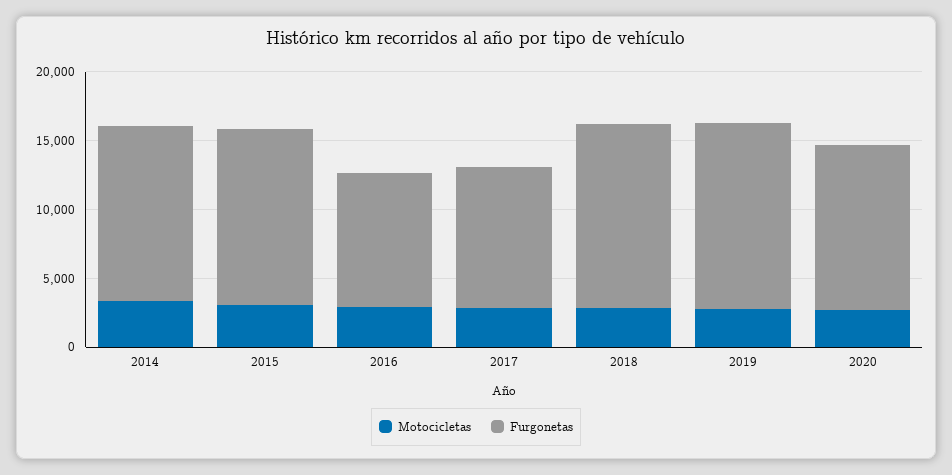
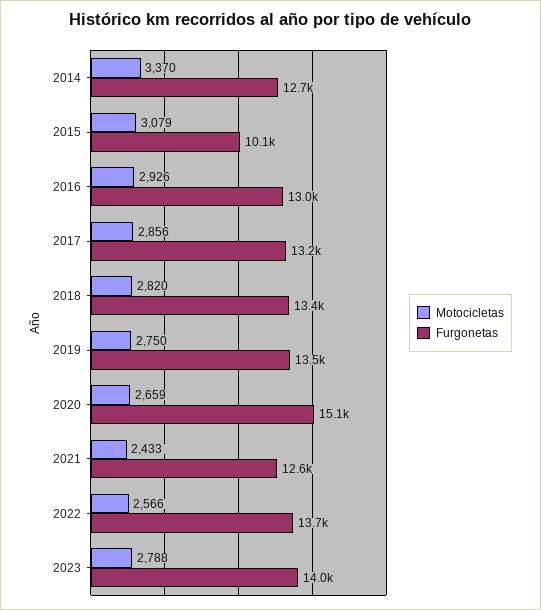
Furgonetas, 2015: 13000 -> 10100
Furgonetas, 2016: 10000 -> 13000
Furgonetas, 2017: 10000 -> 13200
Furgonetas, 2020: 12000 -> 15100
Motocicletas, 2021: none -> 2433
Furgonetas, 2021: none -> 12600
Motocicletas, 2022: none -> 2566
Furgonetas, 2022: none -> 13700
Motocicletas, 2023: none -> 2788
Furgonetas, 2023: none -> 14000

